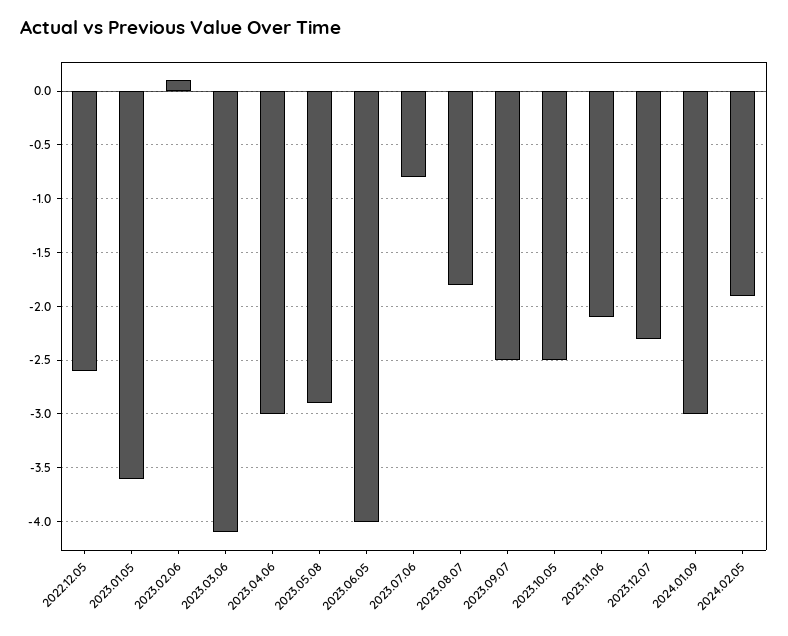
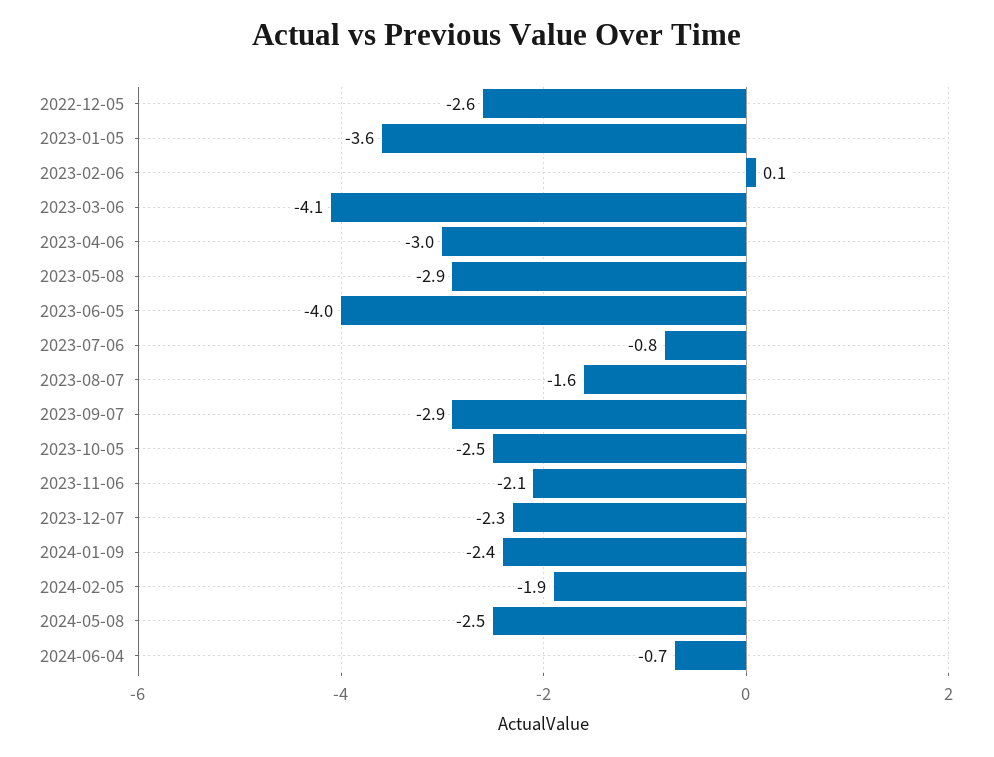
2023.08.07: -1.8 -> -1.6
2023.09.07: -2.5 -> -2.9
2024.01.09: -3 -> -2.4
2024-05-08: none -> -2.5
2024-06-04: none -> -0.7

